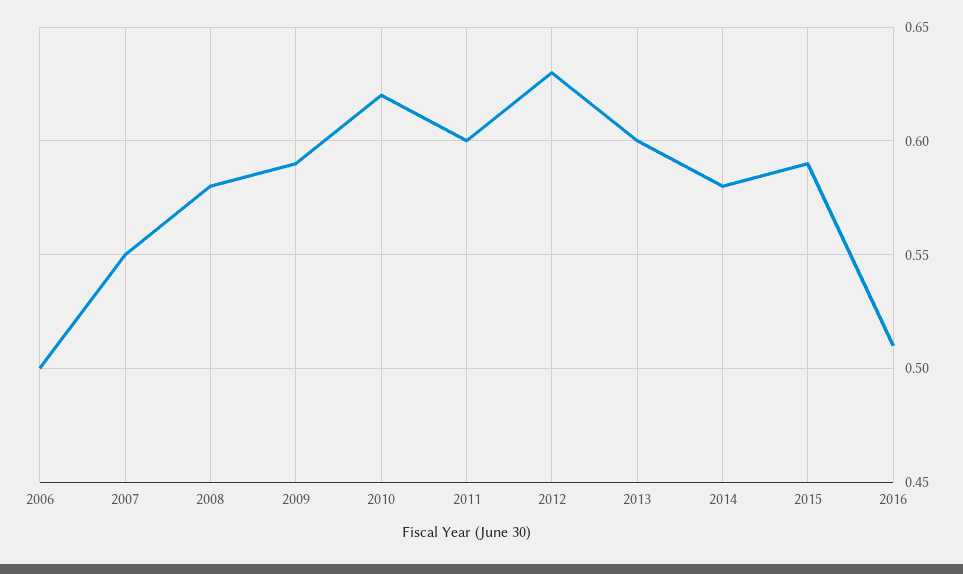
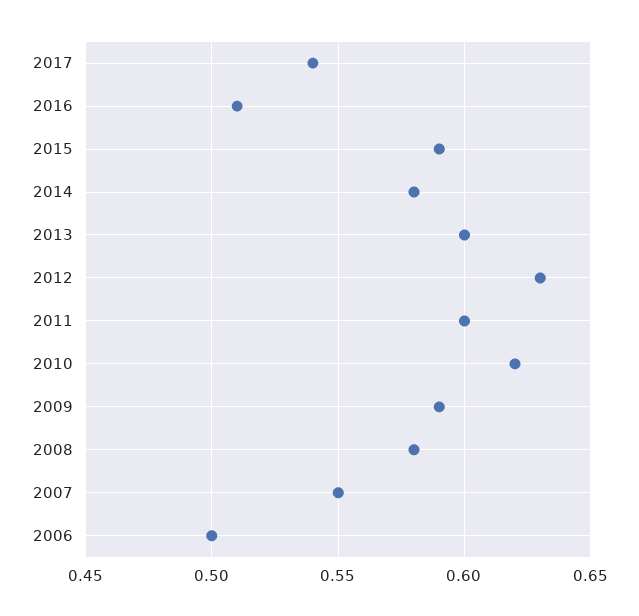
2017: none -> 0.54

